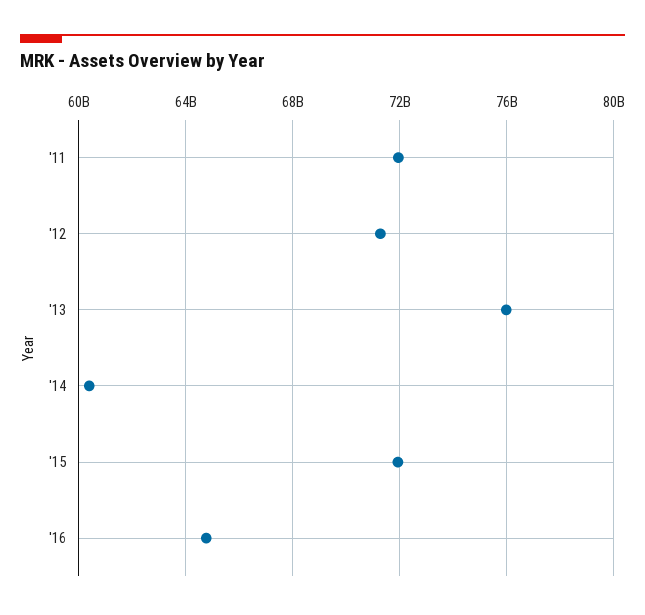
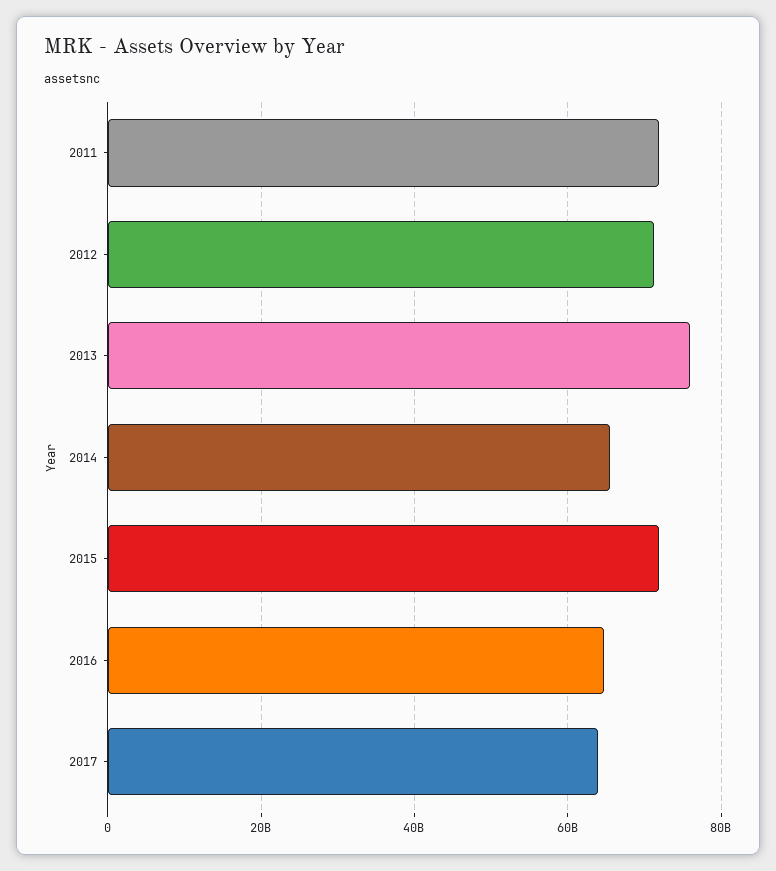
'14: 60500000000 -> 66000000000
2017: none -> 64000000000

